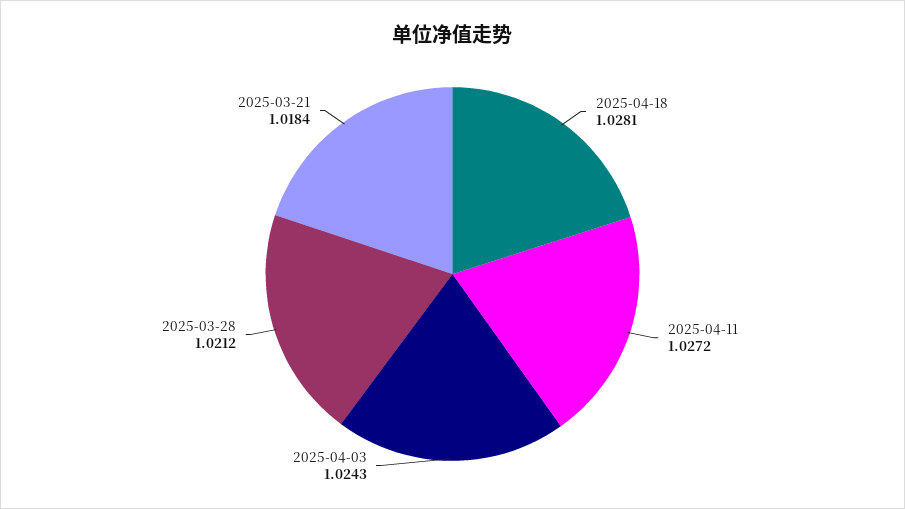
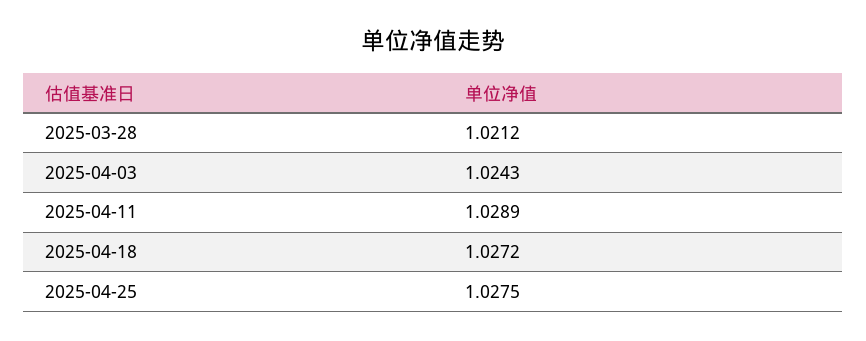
2025-04-18: 1.0281 -> 1.0272
2025-04-11: 1.0272 -> 1.0289
2025-03-21: 1.0184 -> none
2025-04-25: none -> 1.0275

